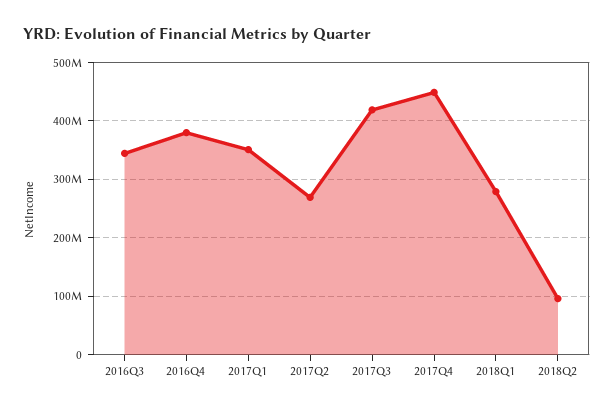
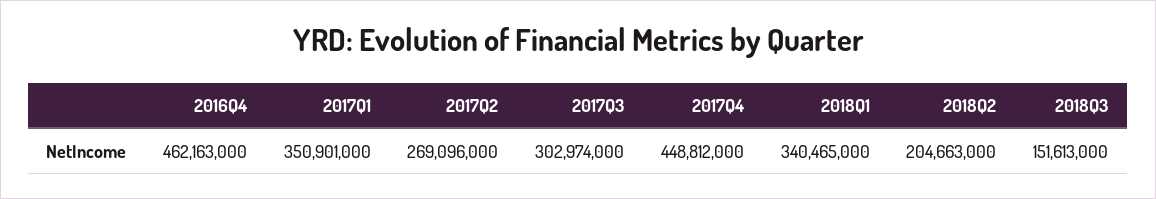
2016Q3: 340000000 -> none
2016Q4: 380000000 -> 462163000
2017Q3: 420000000 -> 302974000
2018Q1: 280000000 -> 340465000
2018Q2: 100000000 -> 204663000
2018Q3: none -> 151613000

